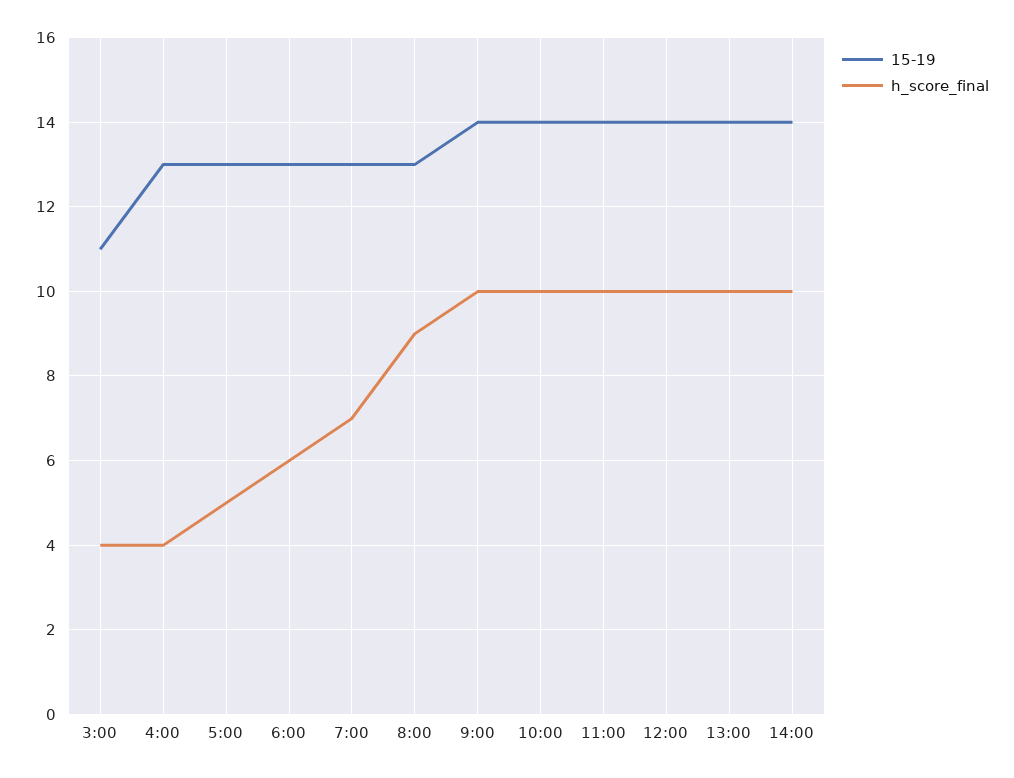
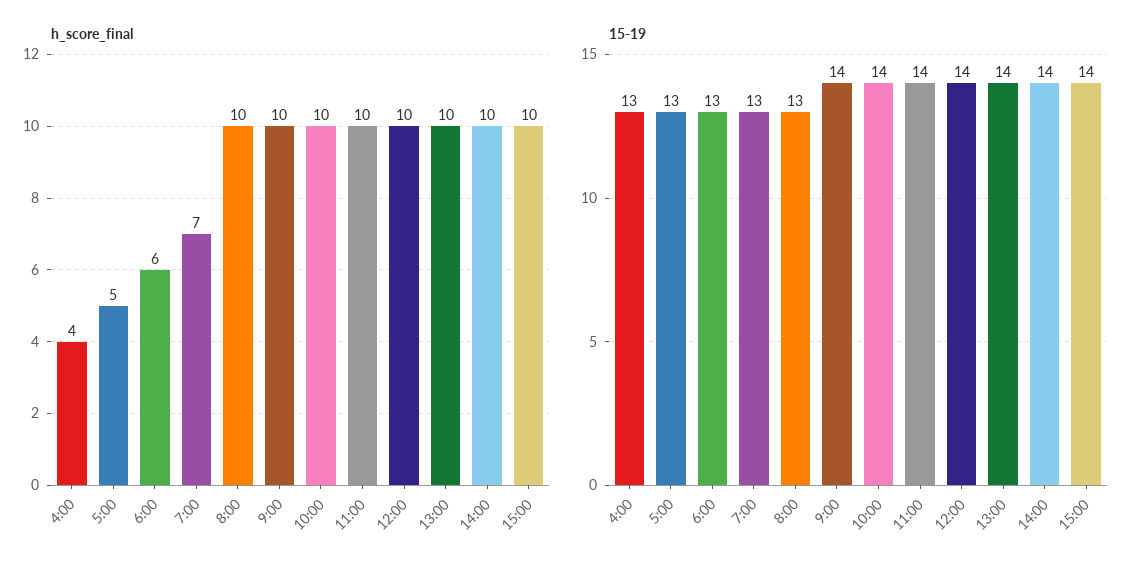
15-19, 3:00: 11 -> none
h_score_final, 3:00: 4 -> none
h_score_final, 8:00: 9 -> 10
h_score_final, 15:00: none -> 10
15-19, 15:00: none -> 14

